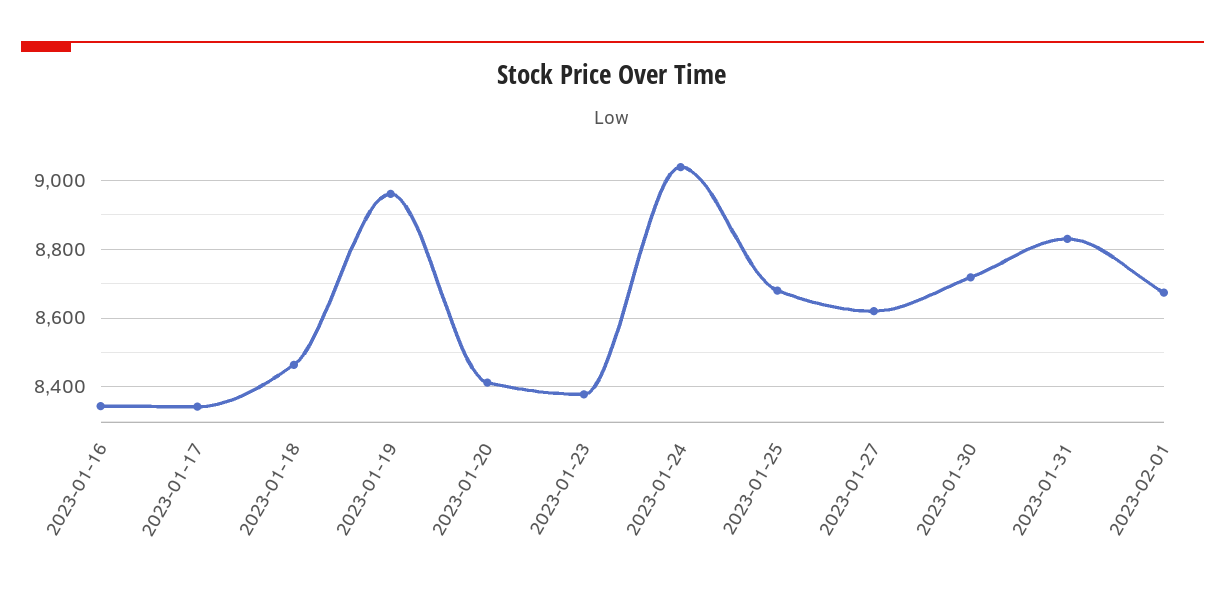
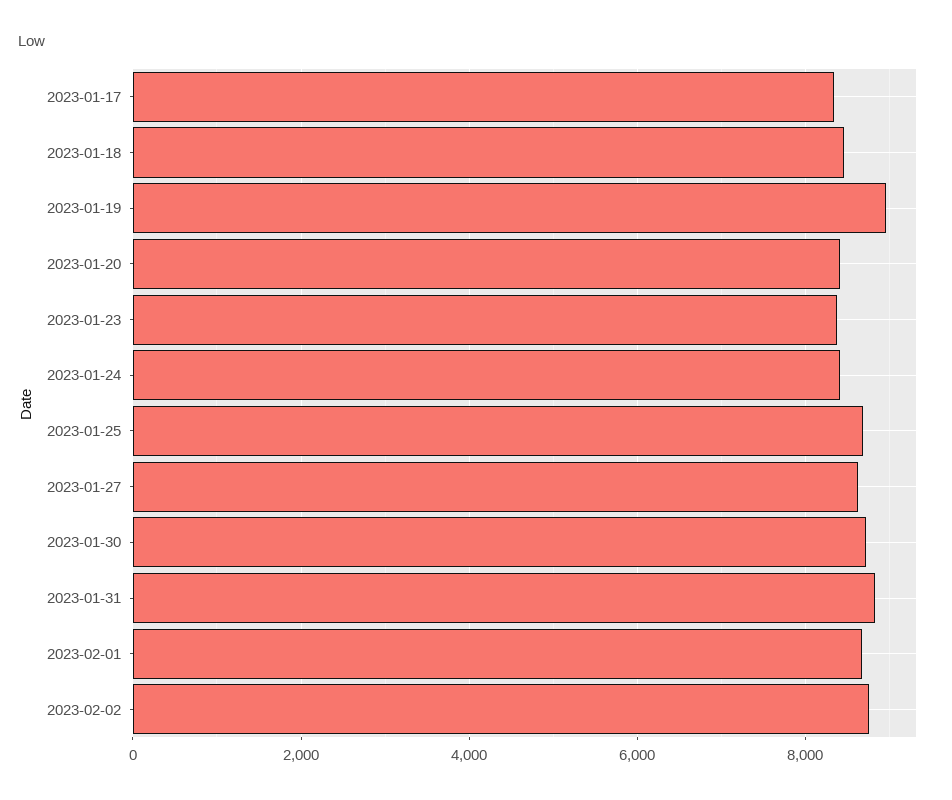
2023-01-16: 8340 -> none
2023-01-24: 9040 -> 8400
2023-02-02: none -> 8800

